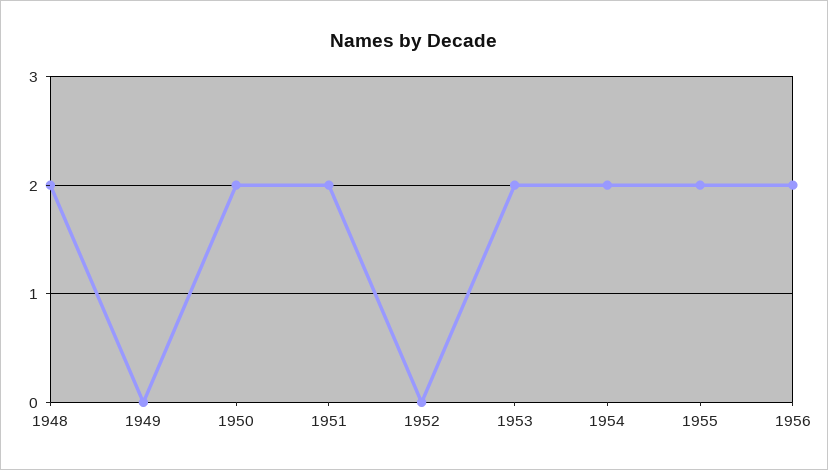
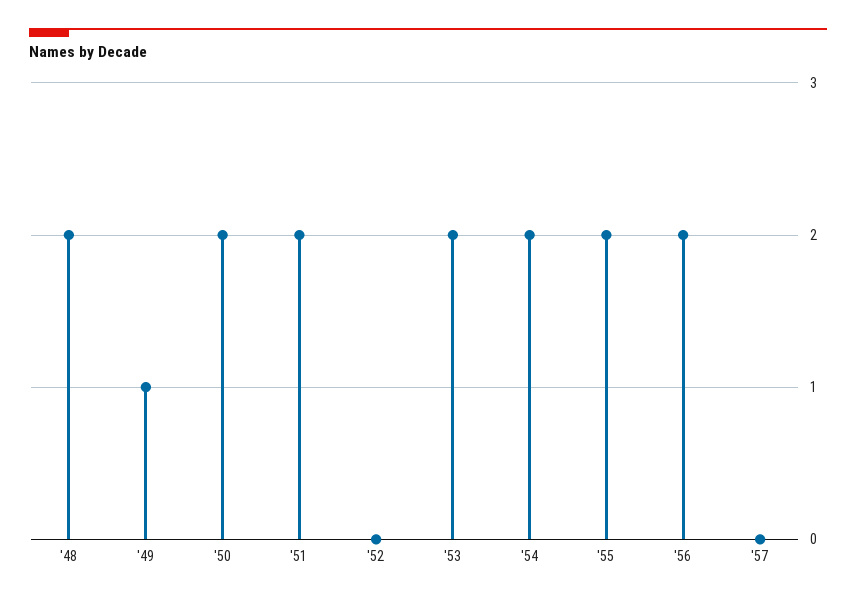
1949: 0 -> 1
'57: none -> 0

